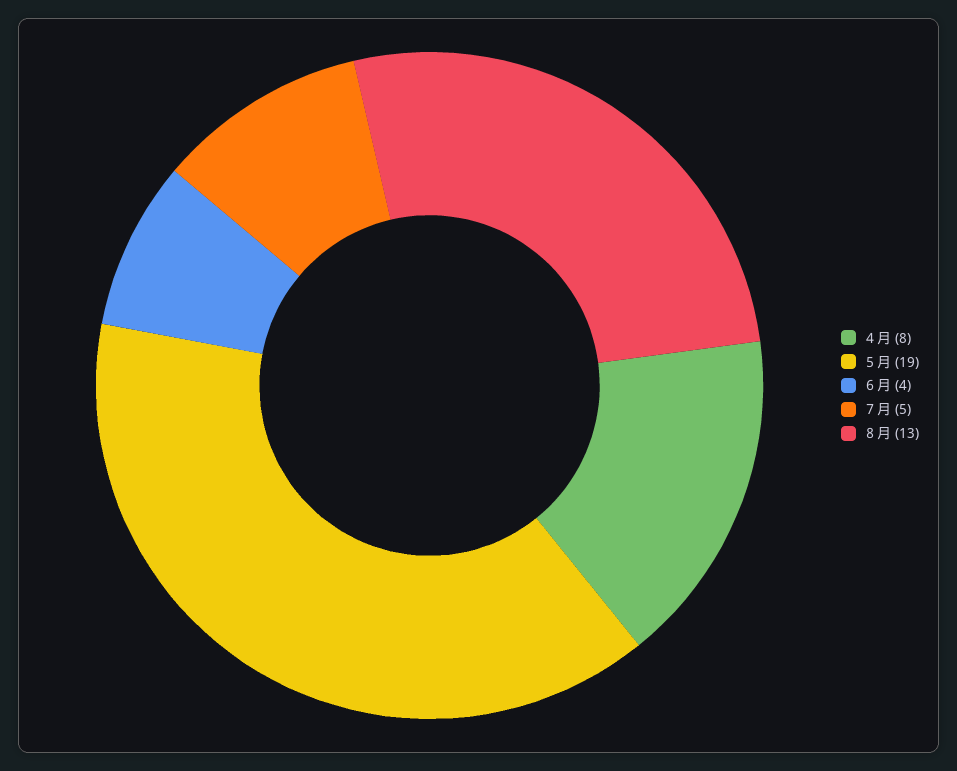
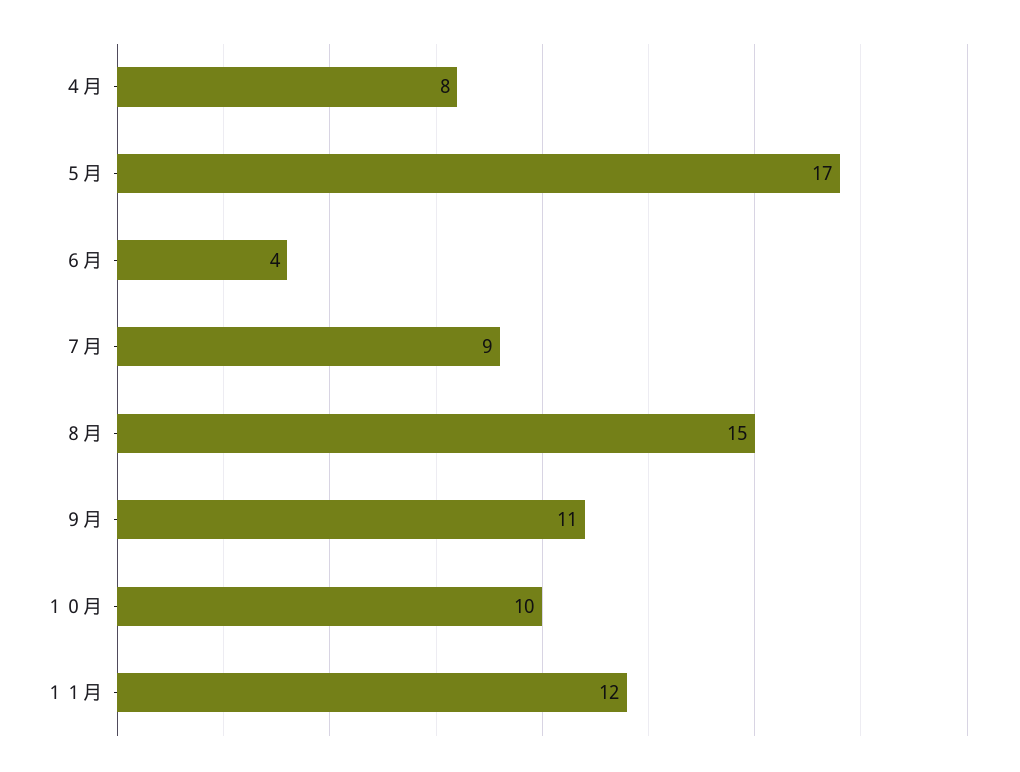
５月: 19 -> 17
７月: 5 -> 9
８月: 13 -> 15
９月: none -> 11
１０月: none -> 10
１１月: none -> 12

